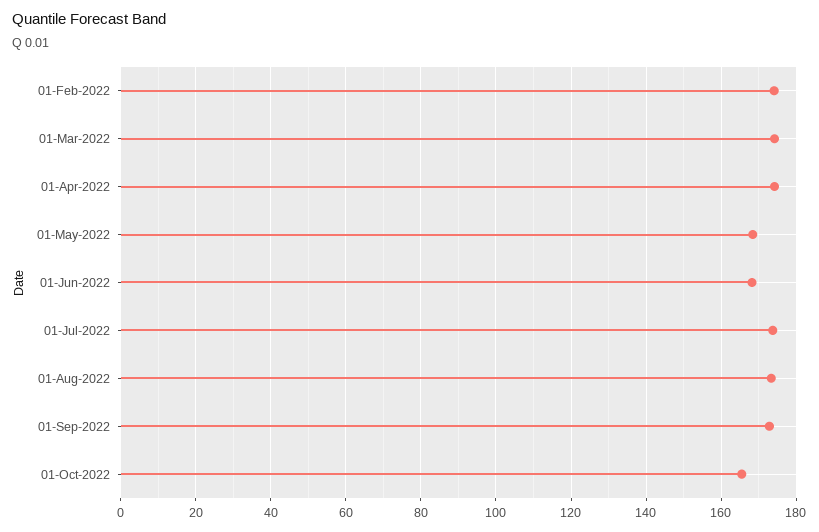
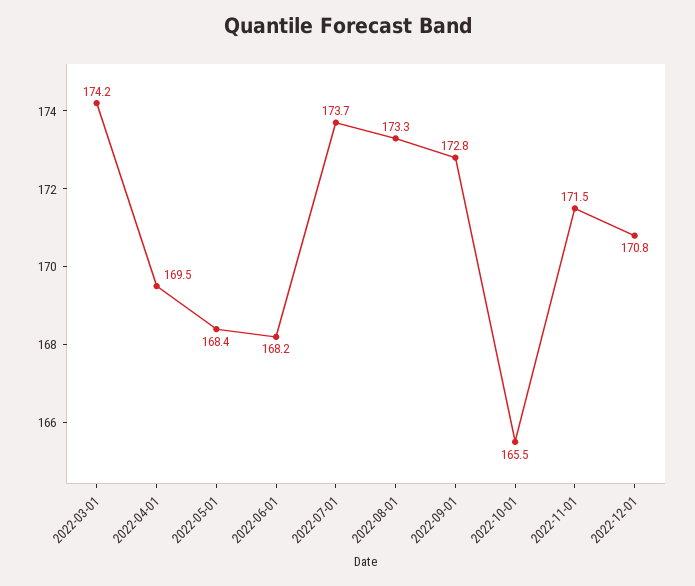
01-Feb-2022: 174 -> none
01-Apr-2022: 174 -> 169.5
2022-11-01: none -> 171.5
2022-12-01: none -> 170.8

